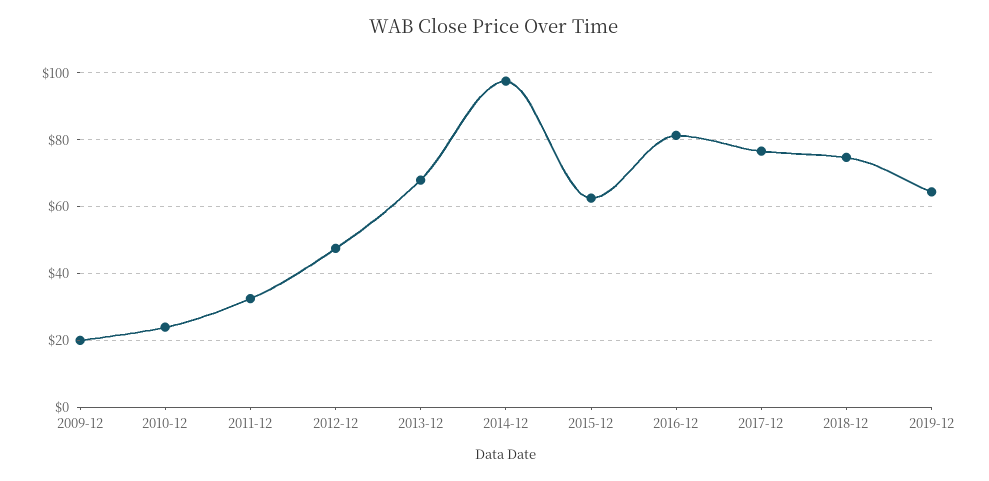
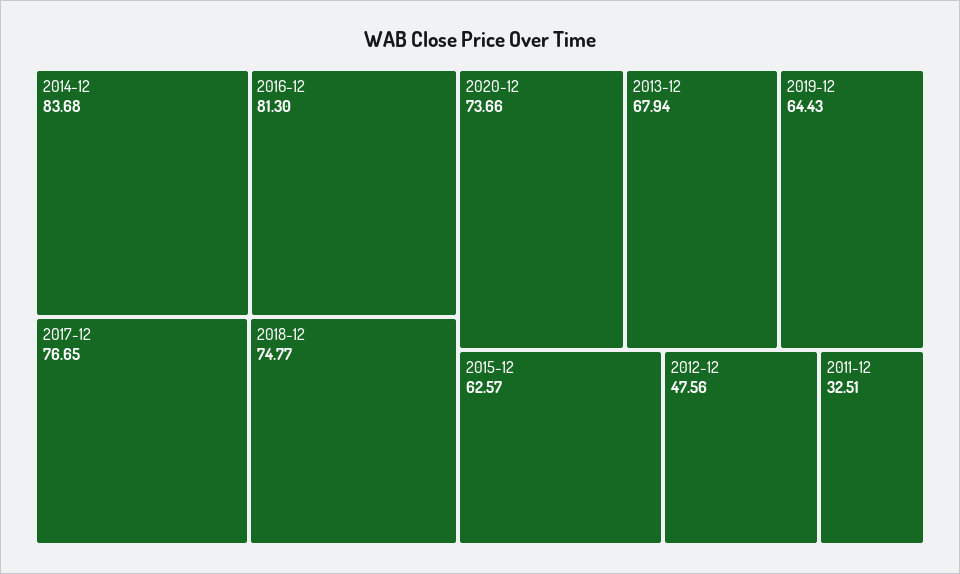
2009-12: 20 -> none
2010-12: 24 -> none
2014-12: 98 -> 83.68
2020-12: none -> 73.66

